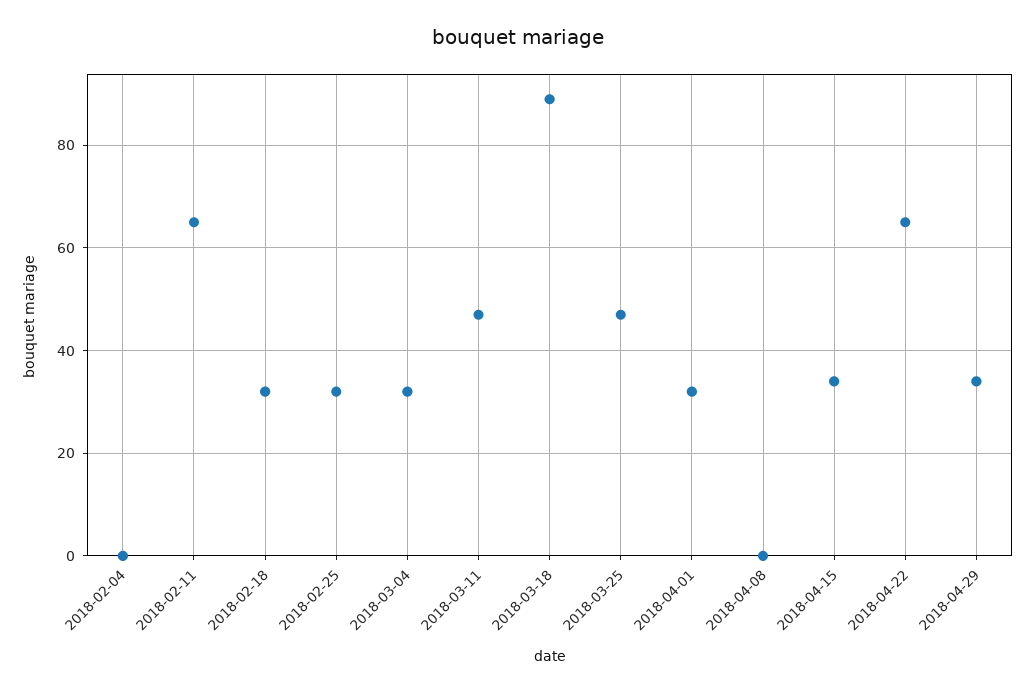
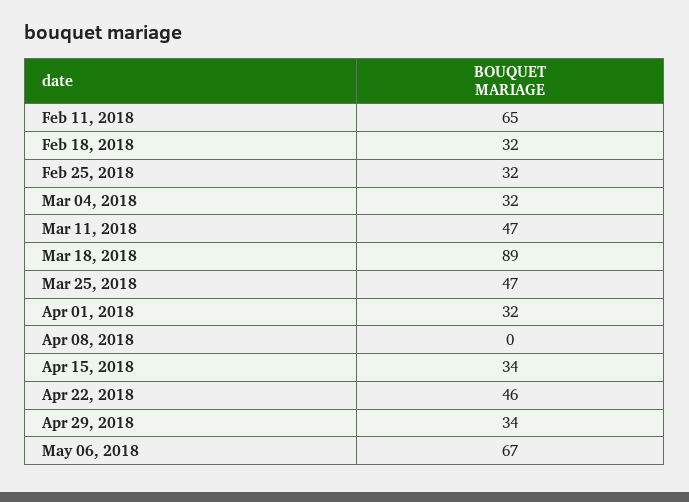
2018-02-04: 0 -> none
2018-04-22: 65 -> 46
May 06, 2018: none -> 67

